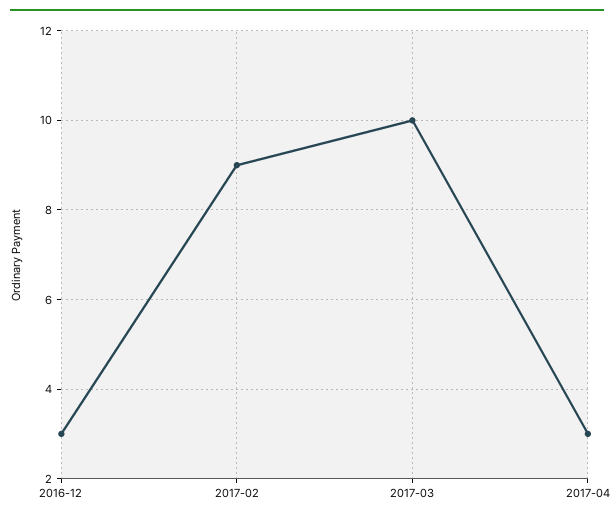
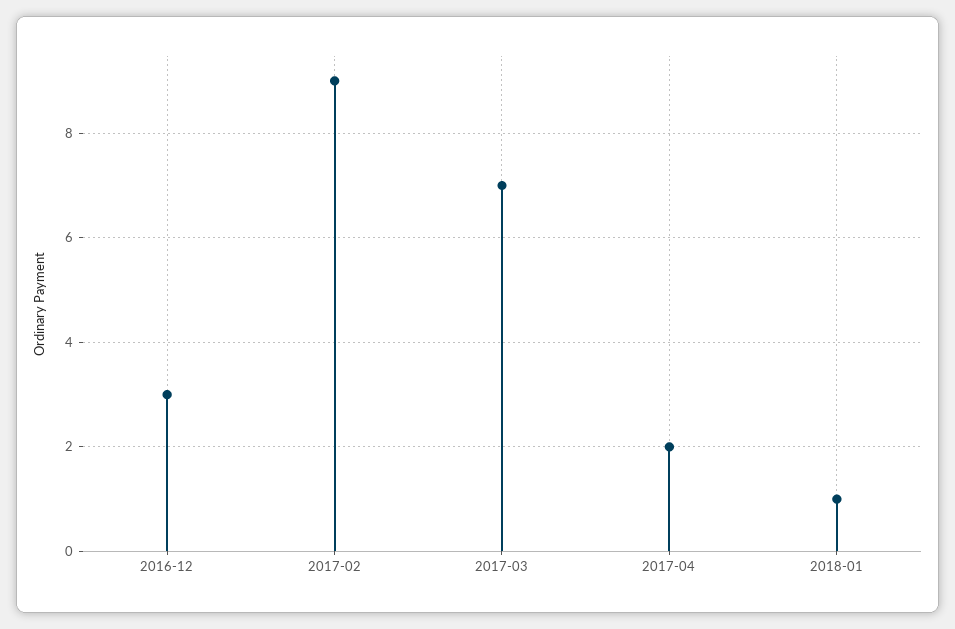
2017-03: 10 -> 7
2017-04: 3 -> 2
2018-01: none -> 1

